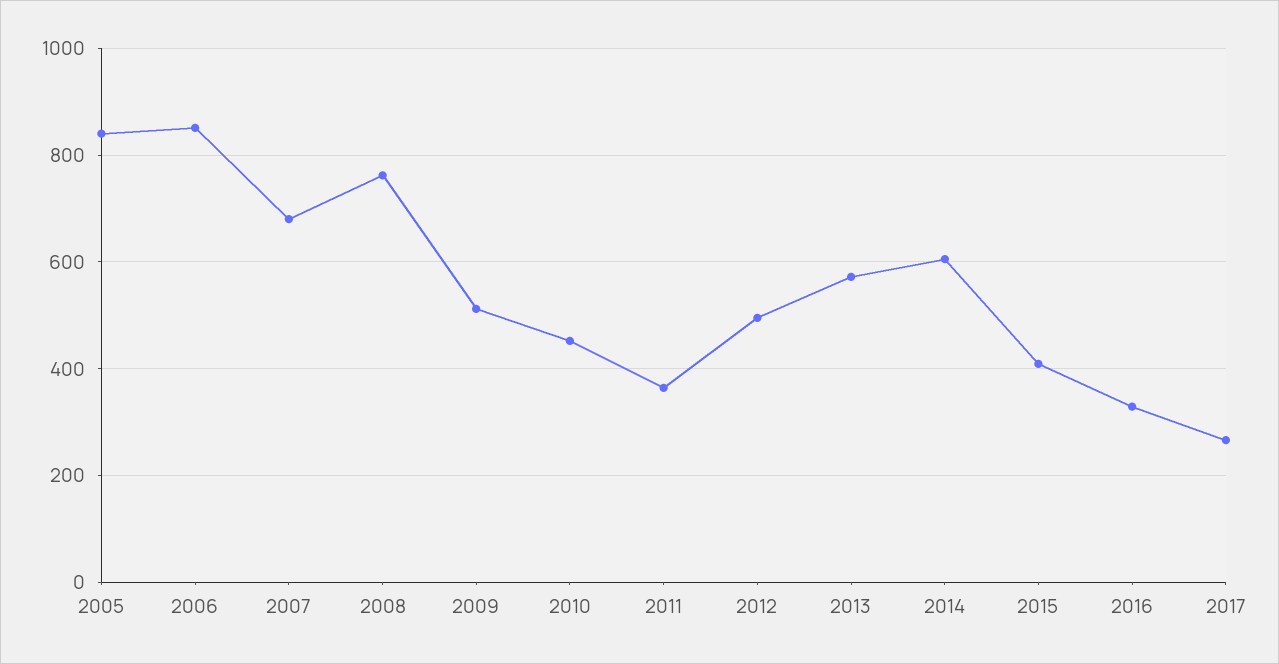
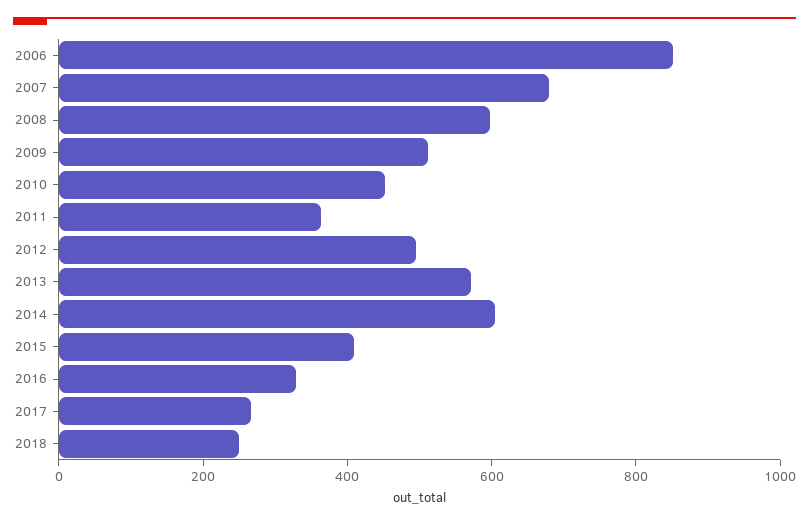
2005: 840 -> none
2008: 760 -> 600
2018: none -> 250

